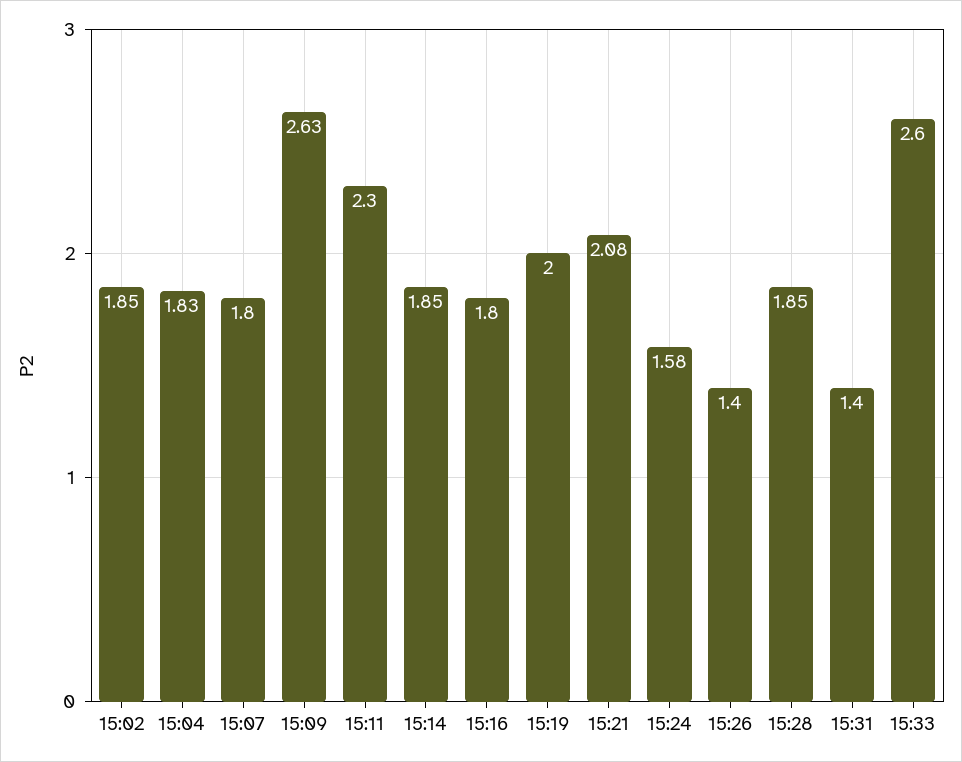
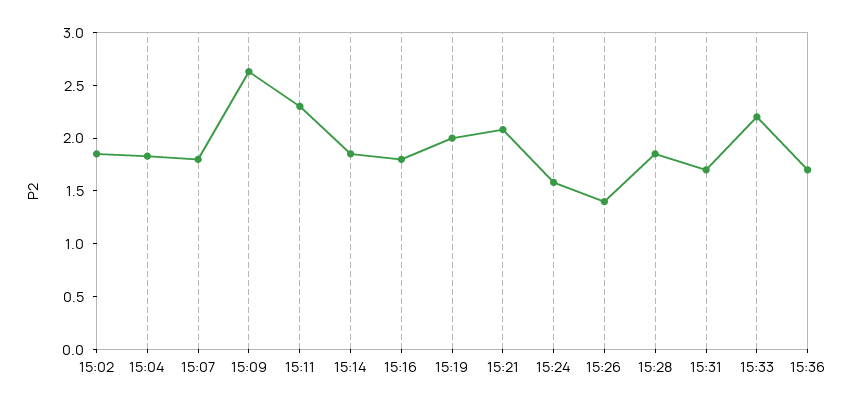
15:31: 1.4 -> 1.7
15:33: 2.6 -> 2.2
15:36: none -> 1.7

